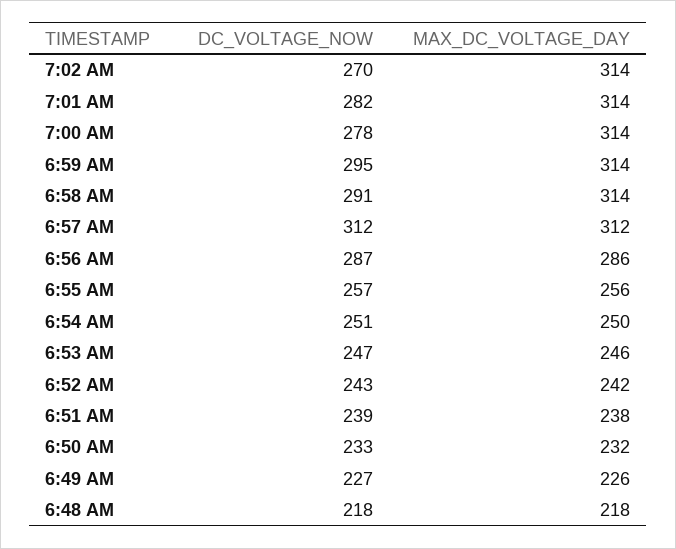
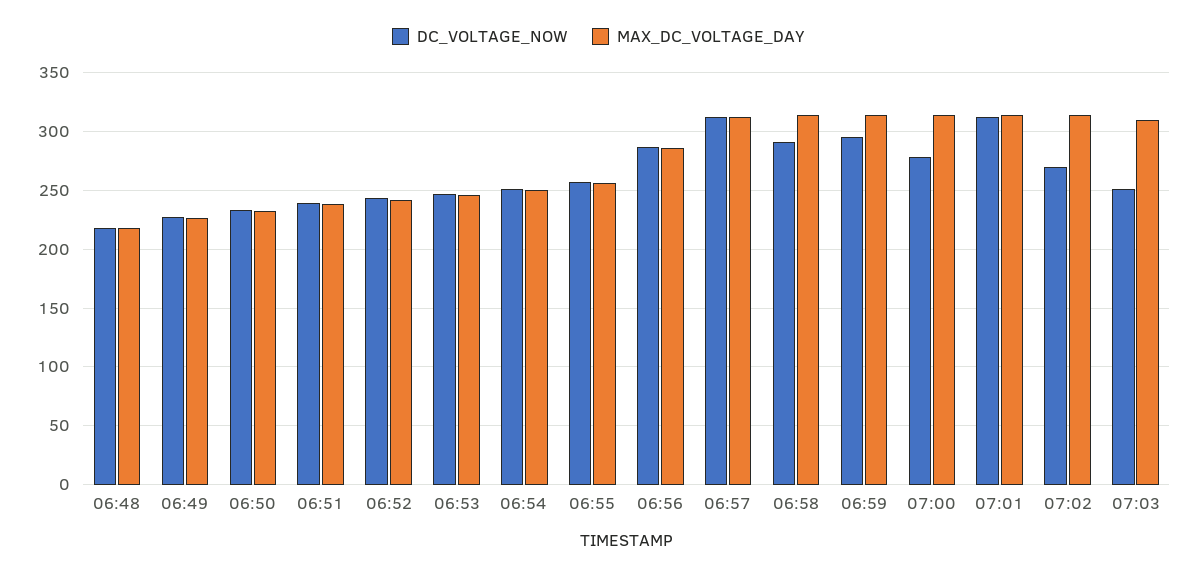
DC_VOLTAGE_NOW, 7:01 AM: 282 -> 310
DC_VOLTAGE_NOW, 07:03: none -> 250
MAX_DC_VOLTAGE_DAY, 07:03: none -> 310

